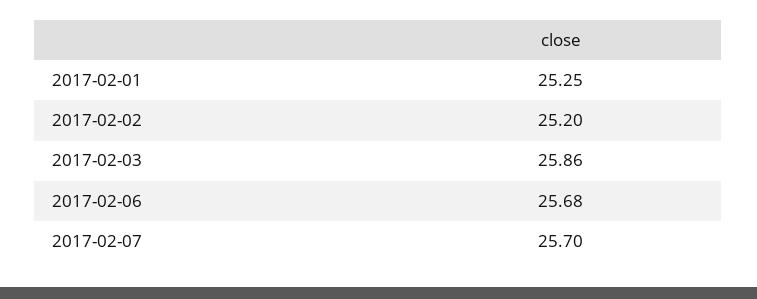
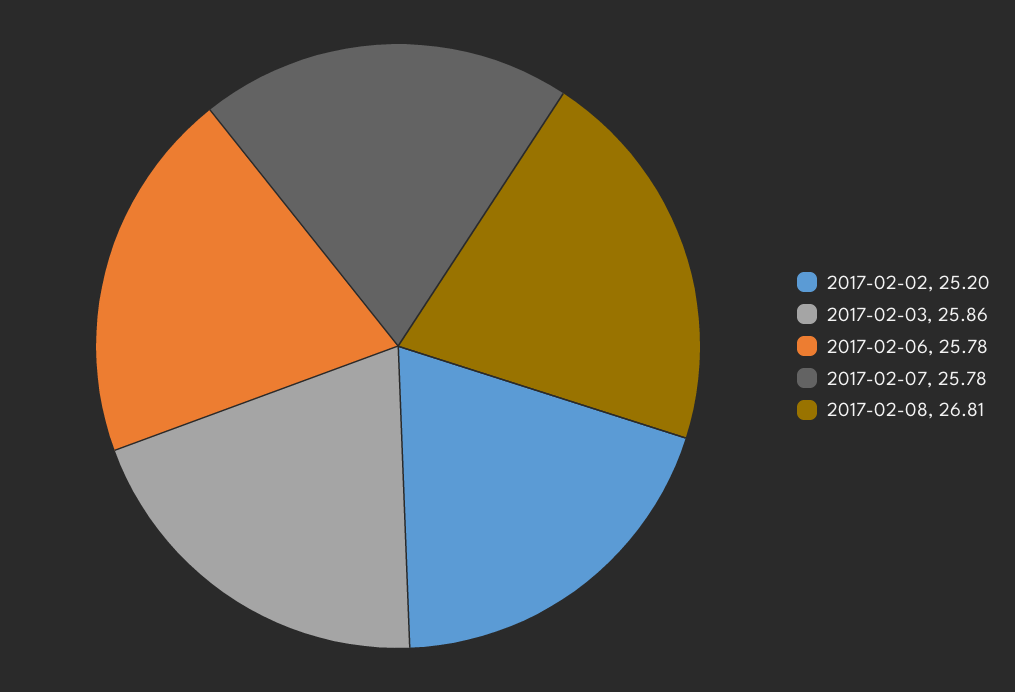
2017-02-01: 25.25 -> none
2017-02-06: 25.68 -> 25.78
2017-02-07: 25.7 -> 25.78
2017-02-08: none -> 26.81

